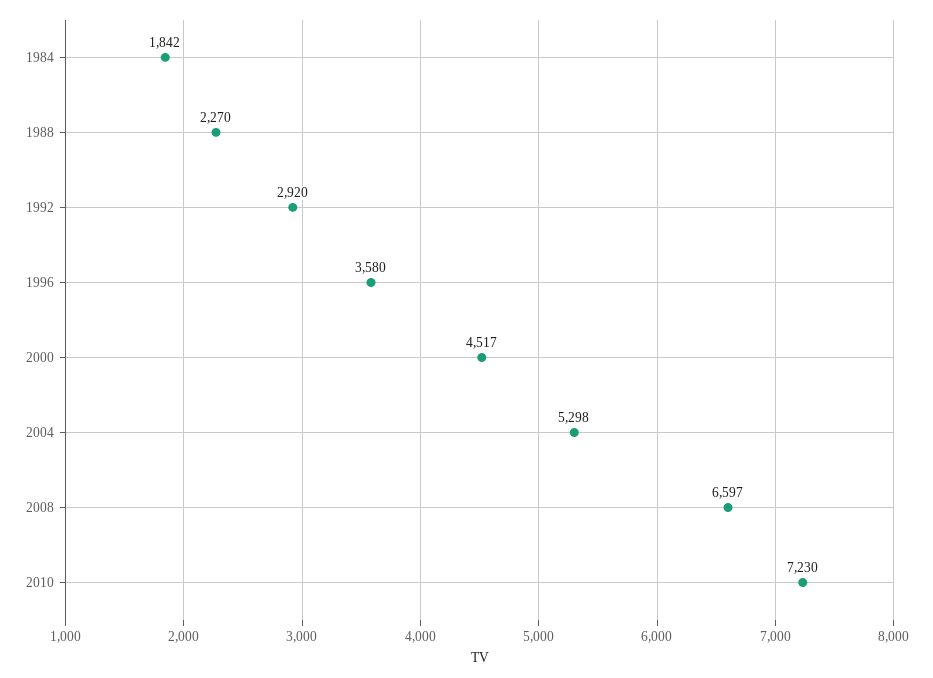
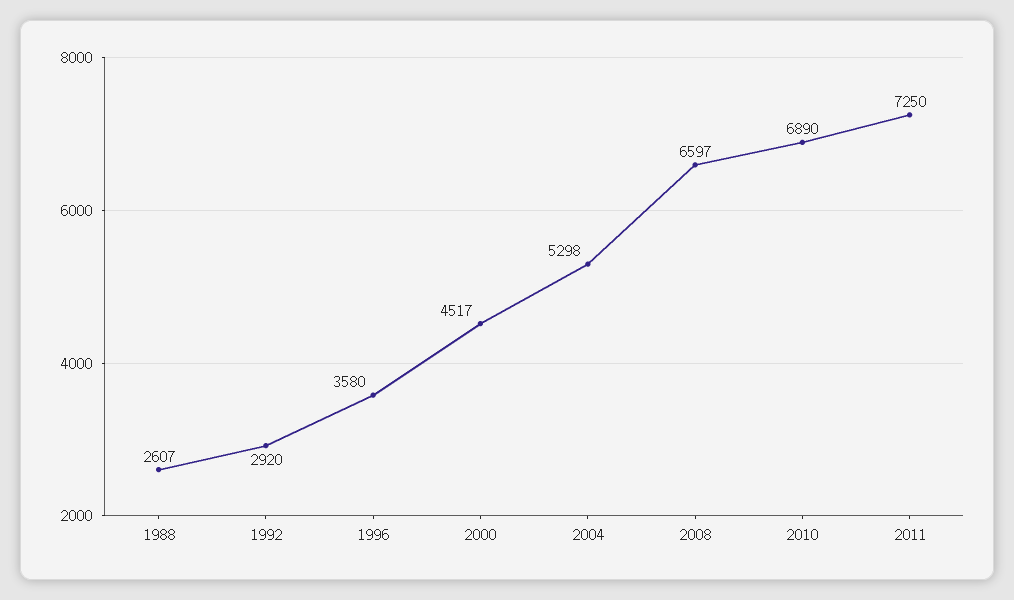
1984: 1842 -> none
1988: 2270 -> 2607
2010: 7230 -> 6890
2011: none -> 7250

